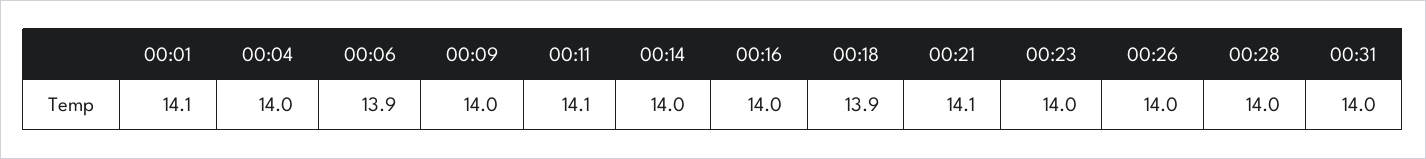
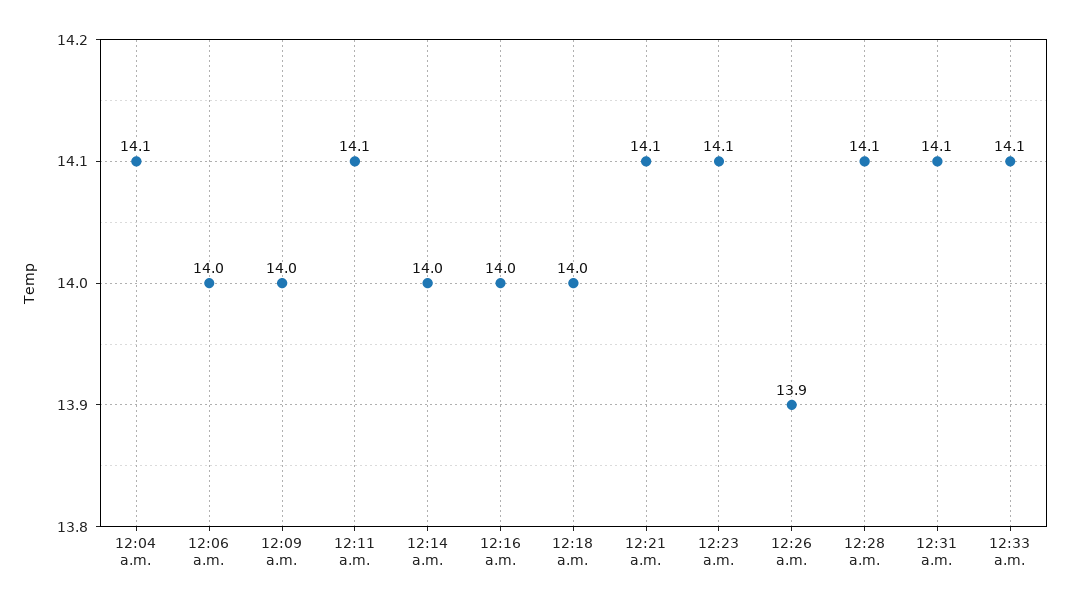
00:01: 14.1 -> none
00:04: 14 -> 14.1
00:06: 13.9 -> 14
00:18: 13.9 -> 14
00:23: 14 -> 14.1
00:26: 14 -> 13.9
00:28: 14 -> 14.1
00:31: 14 -> 14.1
12:33 a.m.: none -> 14.1

